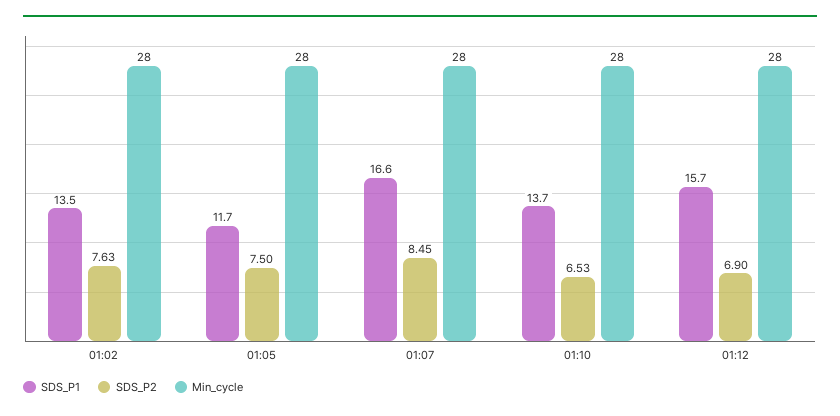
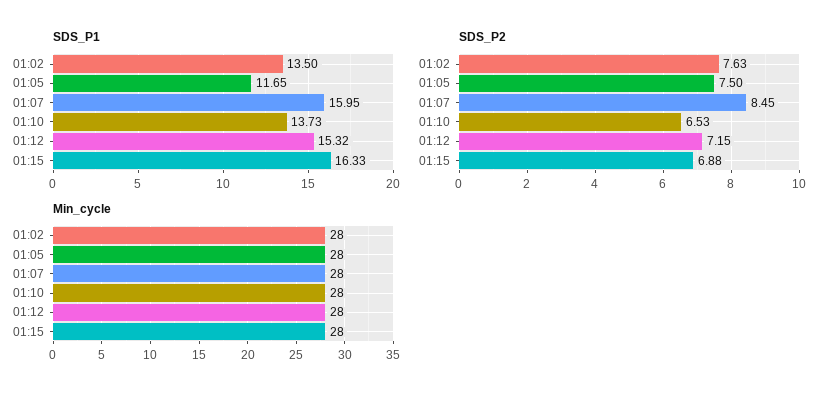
SDS_P1, 01:07: 16.6 -> 15.95
SDS_P1, 01:12: 15.7 -> 15.32
SDS_P2, 01:12: 6.9 -> 7.15
SDS_P1, 01:15: none -> 16.33
SDS_P2, 01:15: none -> 6.88
Min_cycle, 01:15: none -> 28

